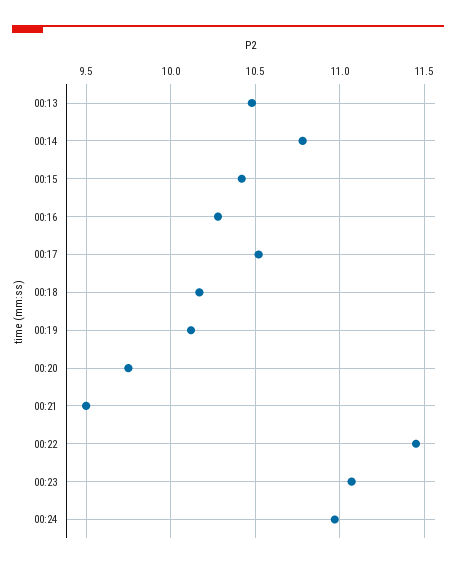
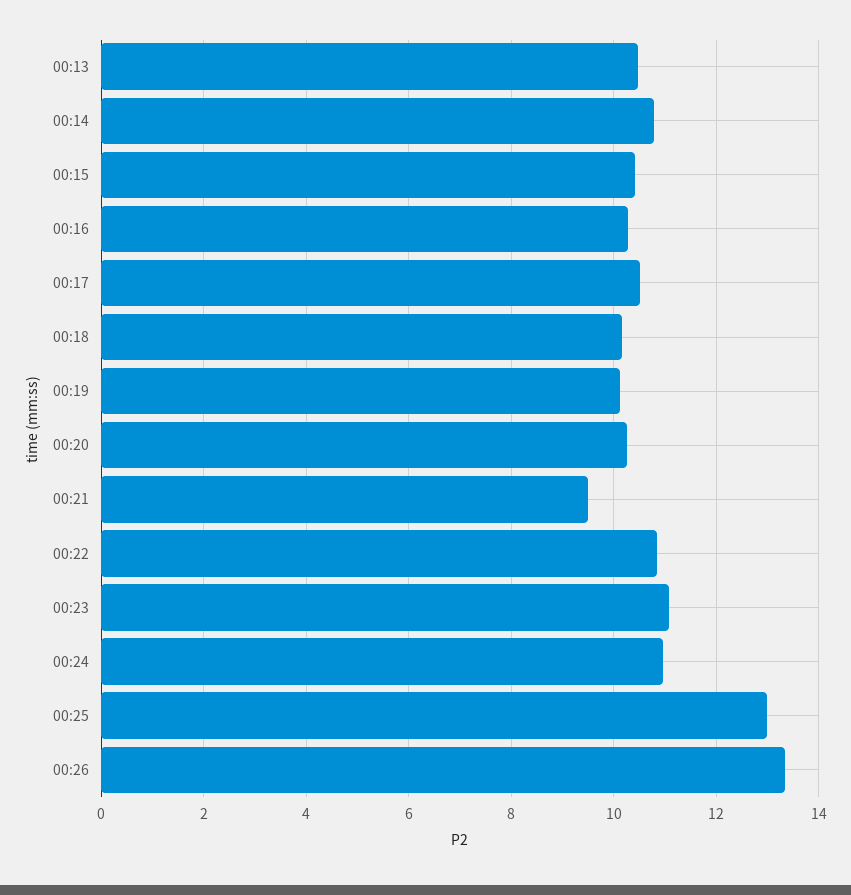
00:20: 9.75 -> 10.2
00:22: 11.45 -> 10.8
00:25: none -> 13
00:26: none -> 13.4

